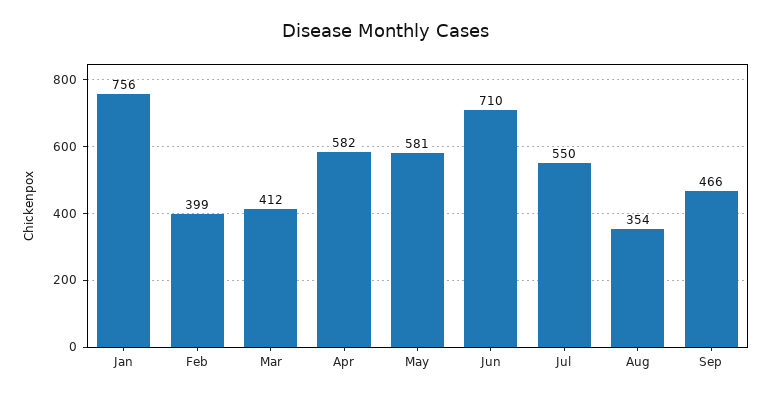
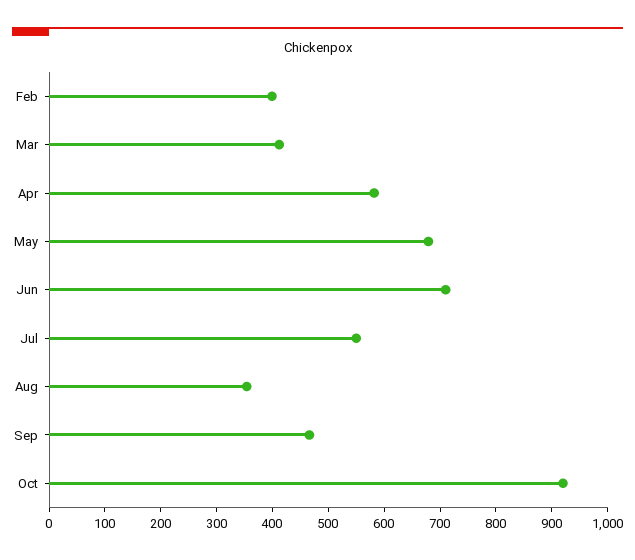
Jan: 756 -> none
May: 581 -> 680
Oct: none -> 920

